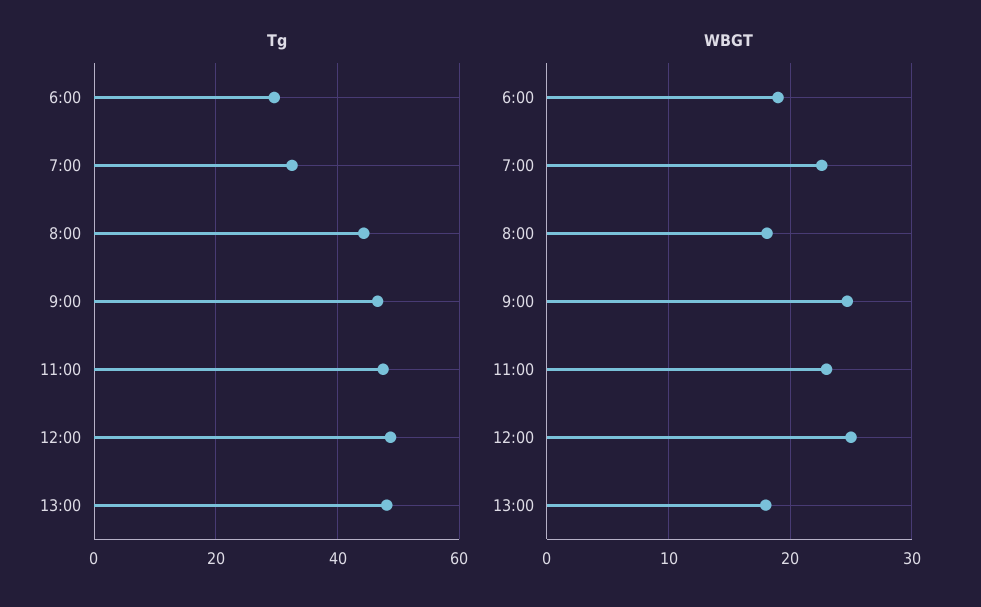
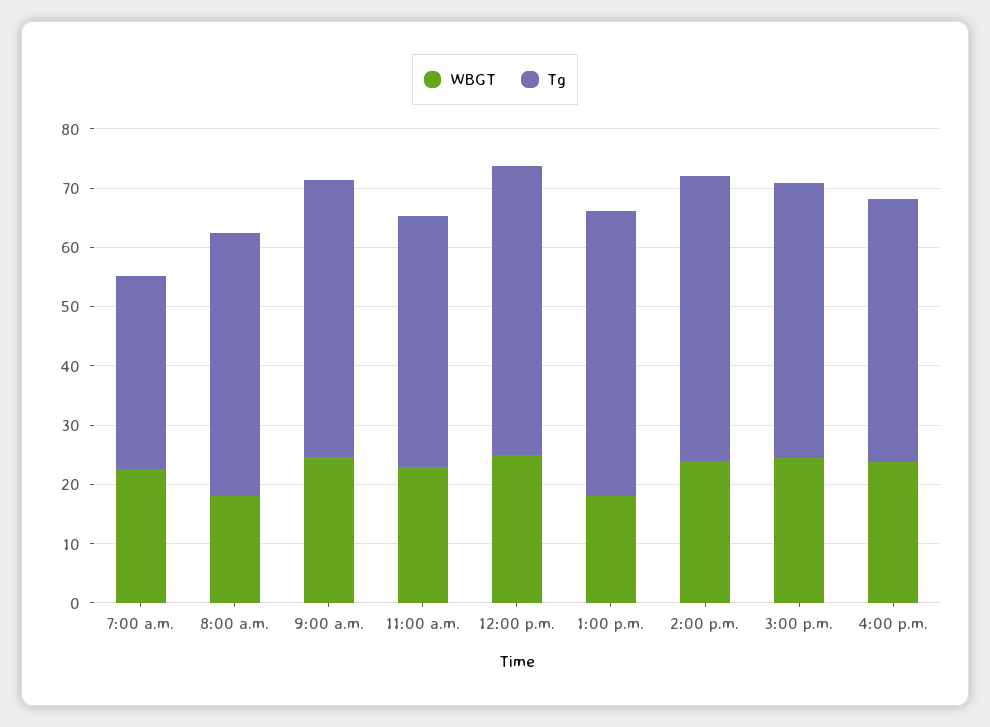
Tg, 6:00: 30 -> none
Tg, 11:00: 48 -> 42
WBGT, 6:00: 19 -> none
WBGT, 2:00 p.m.: none -> 24
Tg, 2:00 p.m.: none -> 48
WBGT, 3:00 p.m.: none -> 24
Tg, 3:00 p.m.: none -> 46
WBGT, 4:00 p.m.: none -> 24
Tg, 4:00 p.m.: none -> 44

